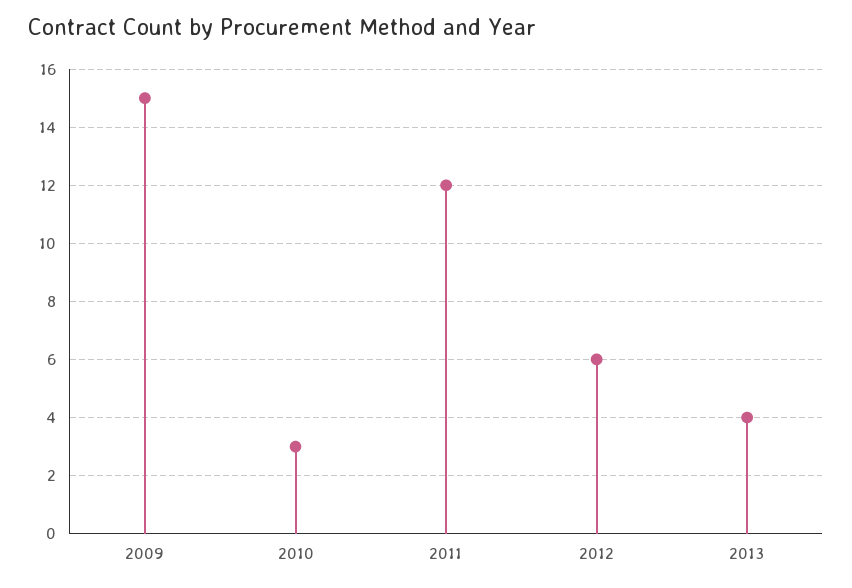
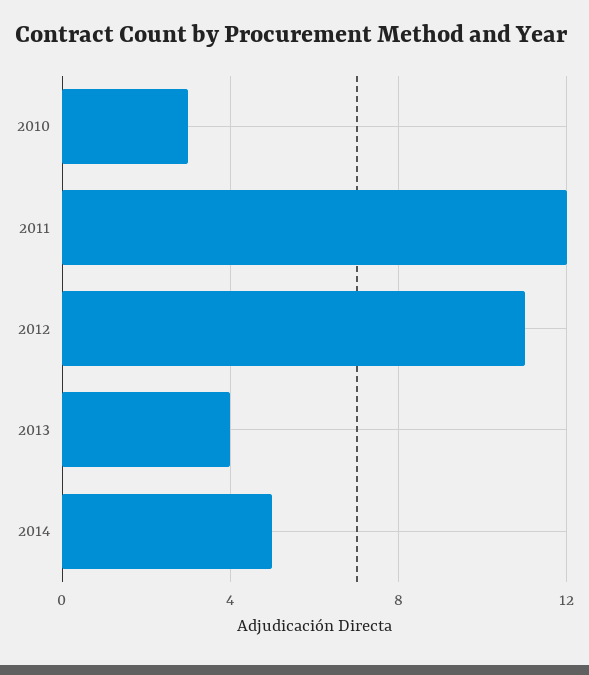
2009: 15 -> none
2012: 6 -> 11
2014: none -> 5

